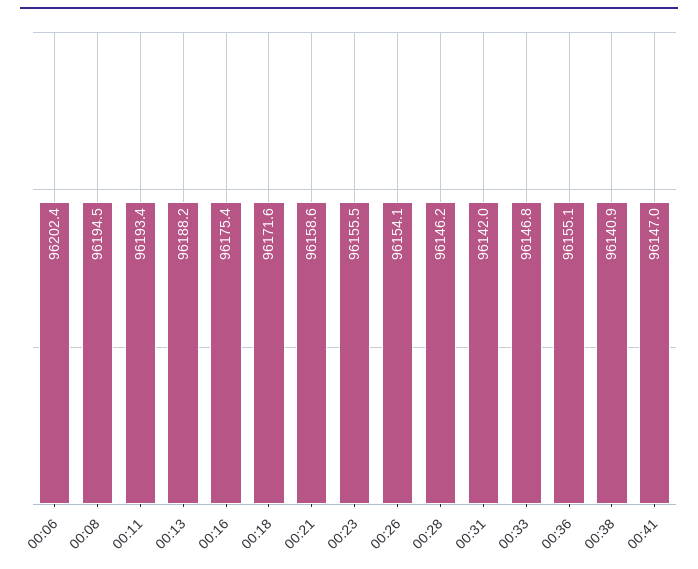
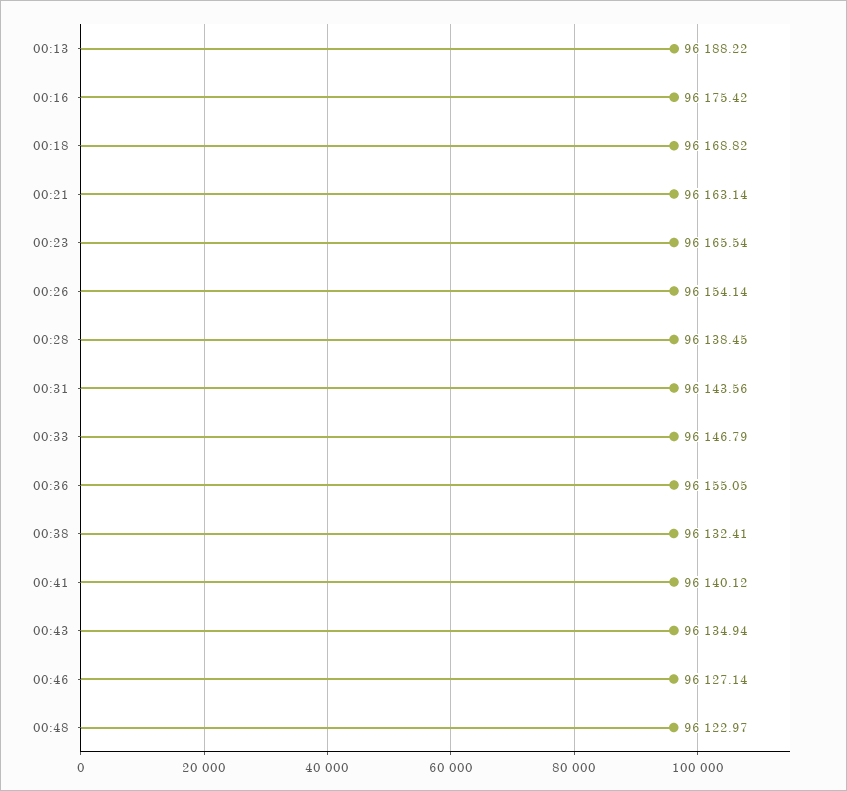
00:06: 96202.4 -> none
00:08: 96194.5 -> none
00:11: 96193.4 -> none
00:18: 96171.6 -> 96168.82
00:21: 96158.6 -> 96163.14
00:23: 96155.5 -> 96165.54
00:28: 96146.2 -> 96138.45
00:31: 96142 -> 96143.56
00:38: 96140.9 -> 96132.41
00:41: 96147 -> 96140.12
00:43: none -> 96134.94
00:46: none -> 96127.14
00:48: none -> 96122.97

